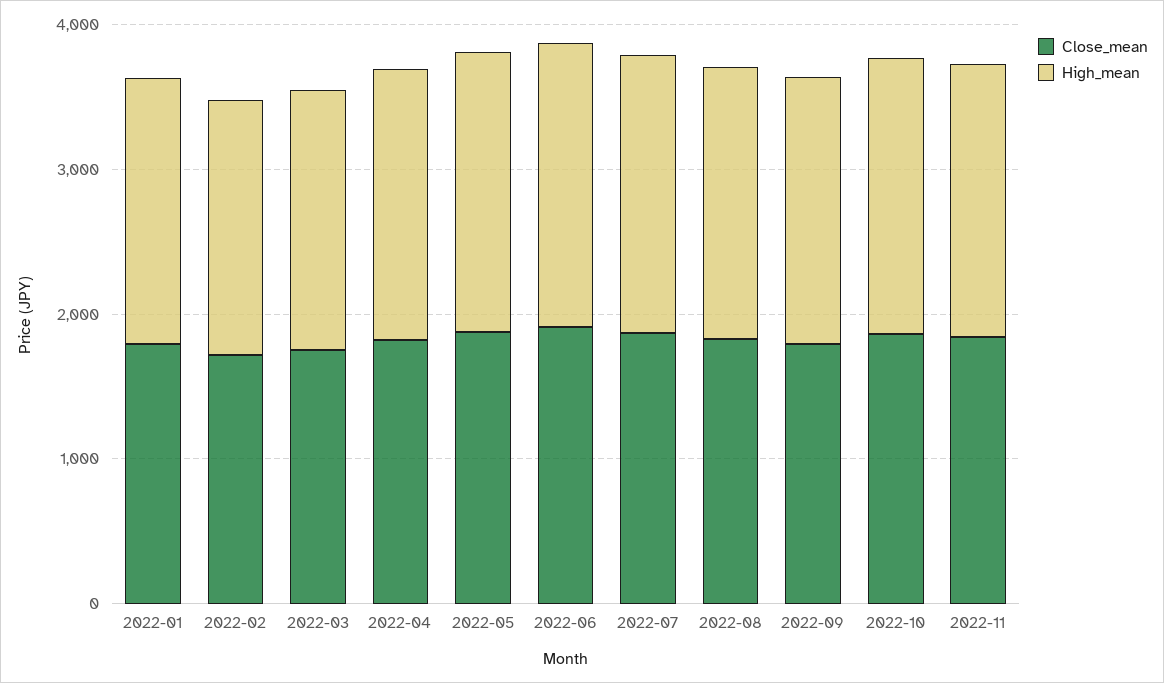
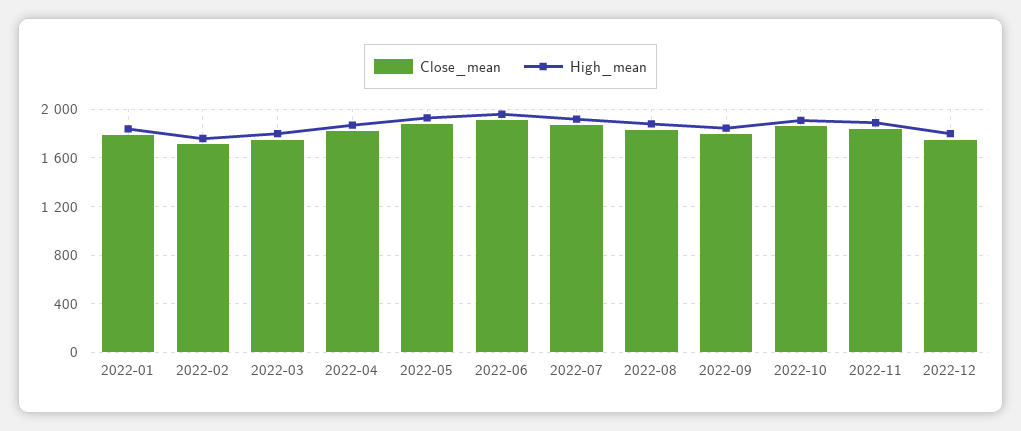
Close_mean, 2022-12: none -> 1750
High_mean, 2022-12: none -> 1800

